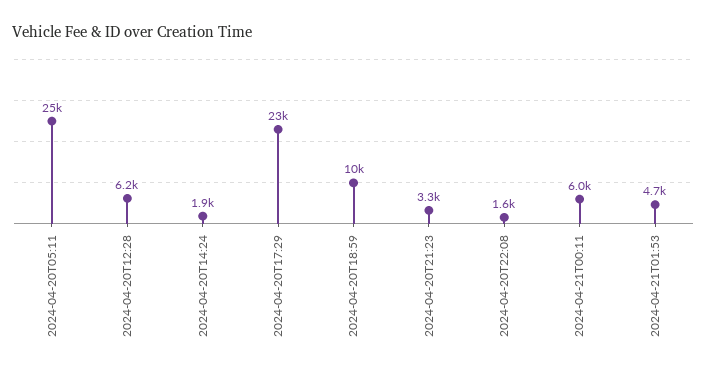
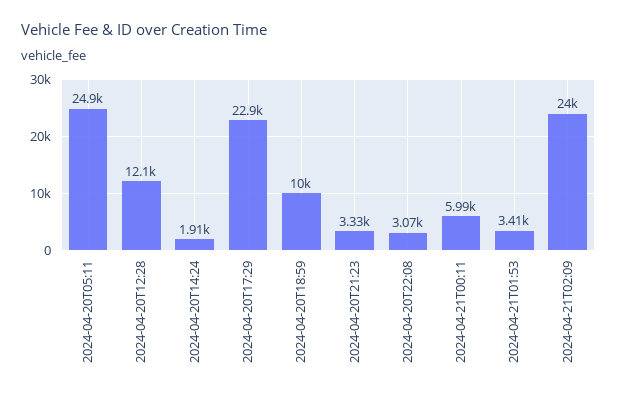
2024-04-20T12:28: 6200 -> 12100
2024-04-20T22:08: 1600 -> 3070
2024-04-21T01:53: 4700 -> 3410
2024-04-21T02:09: none -> 24000

